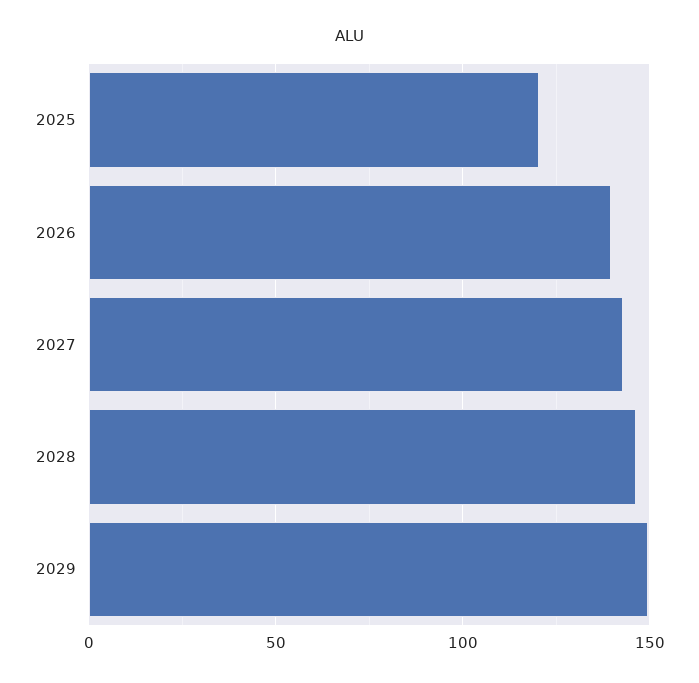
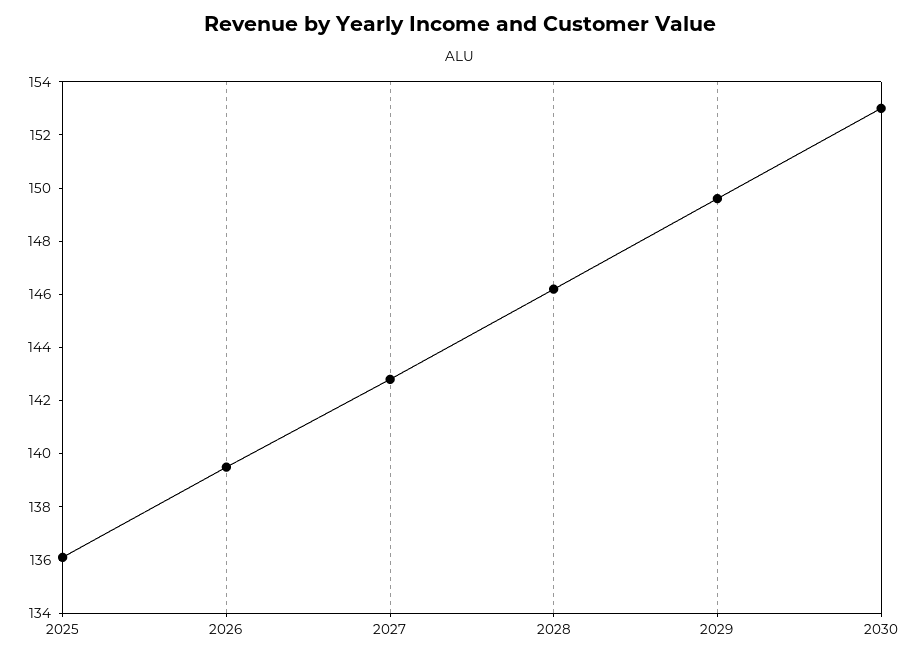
2025: 120 -> 136
2030: none -> 153

